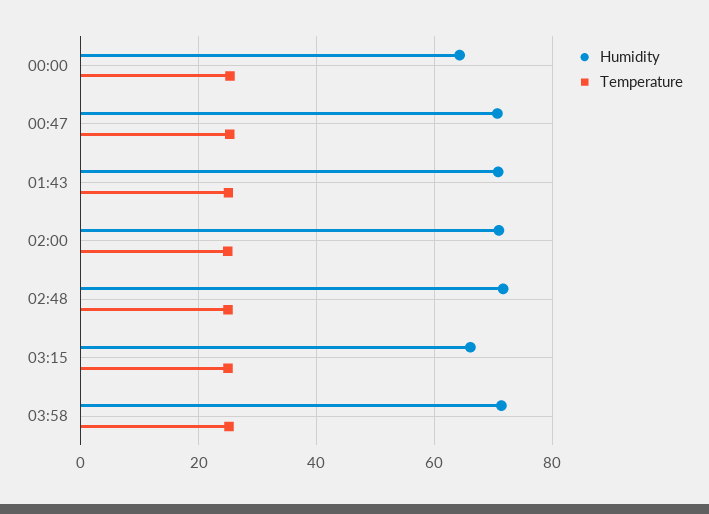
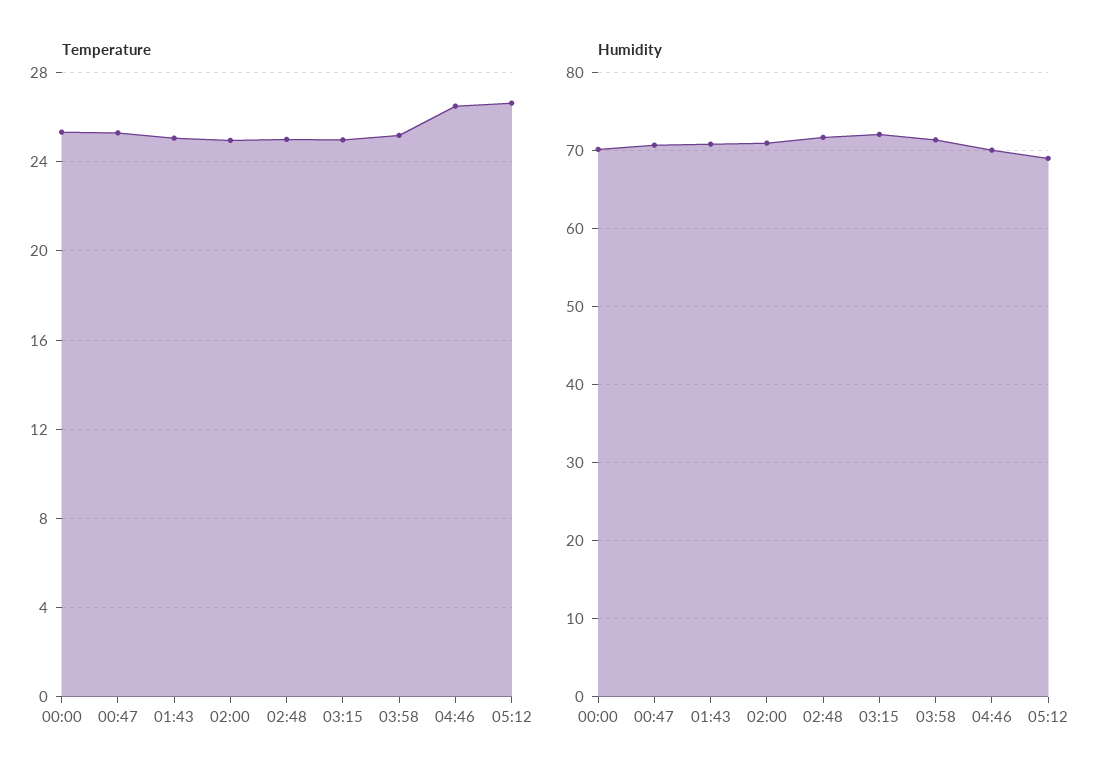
Humidity, 00:00: 64 -> 70
Humidity, 03:15: 66 -> 72
Temperature, 04:46: none -> 26.5
Temperature, 05:12: none -> 26.5
Humidity, 04:46: none -> 70
Humidity, 05:12: none -> 69

